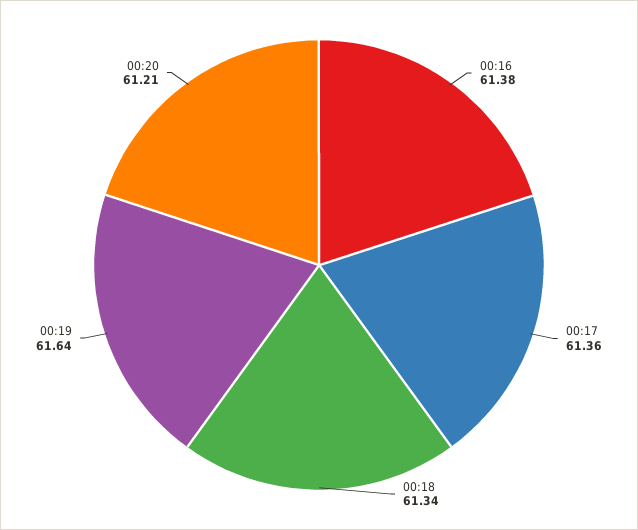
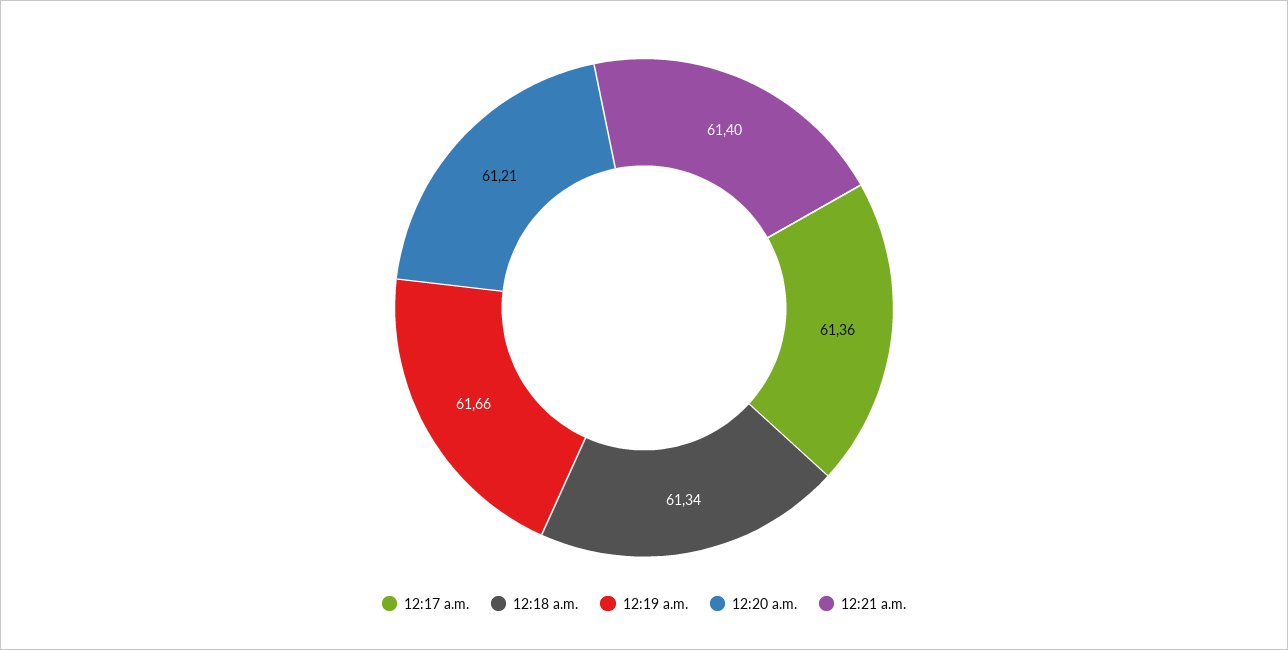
00:16: 61.38 -> none
00:19: 61.64 -> 61.66
12:21 a.m.: none -> 61.4

